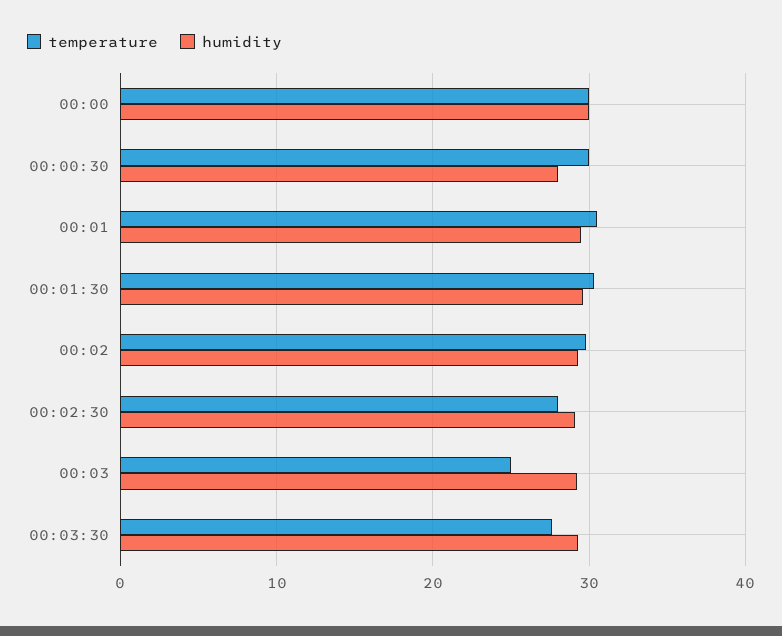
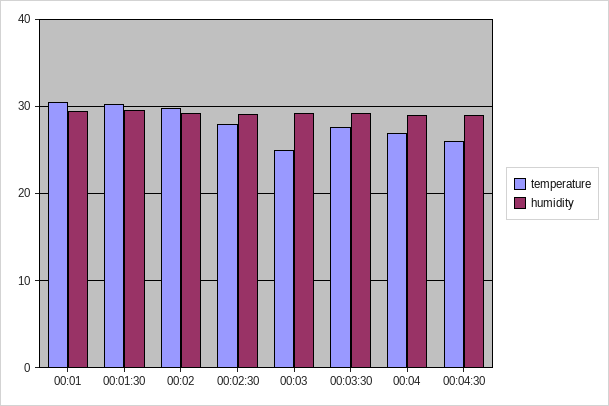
temperature, 00:00: 30 -> none
humidity, 00:00: 30 -> none
temperature, 00:00:30: 30 -> none
humidity, 00:00:30: 28 -> none
temperature, 00:04: none -> 27
humidity, 00:04: none -> 29
temperature, 00:04:30: none -> 26
humidity, 00:04:30: none -> 29

